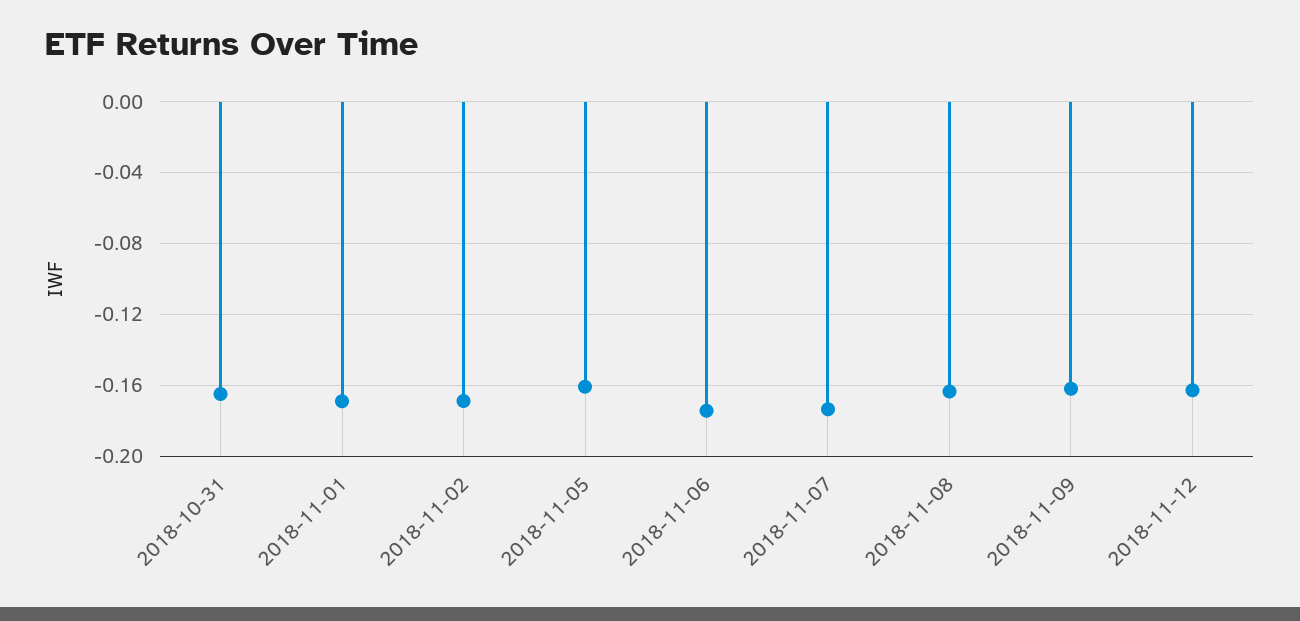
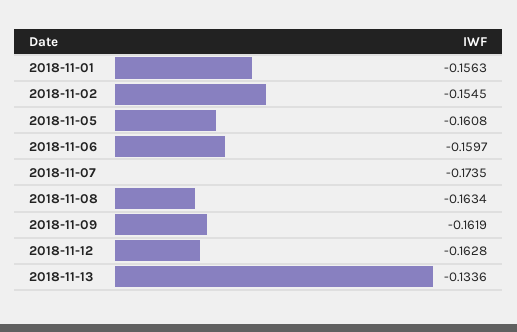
2018-10-31: -0.165 -> none
2018-11-01: -0.17 -> -0.1563
2018-11-02: -0.17 -> -0.1545
2018-11-06: -0.175 -> -0.1597
2018-11-13: none -> -0.1336

